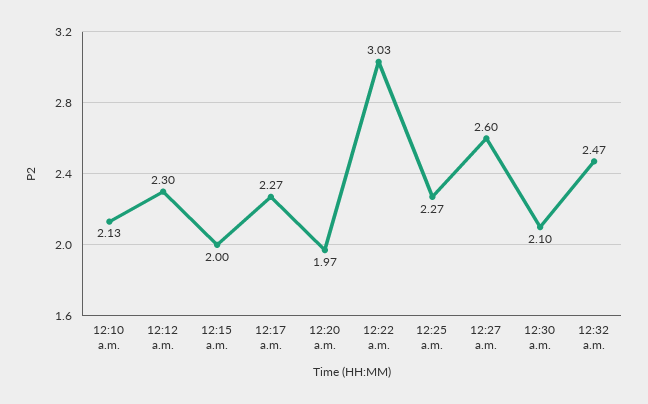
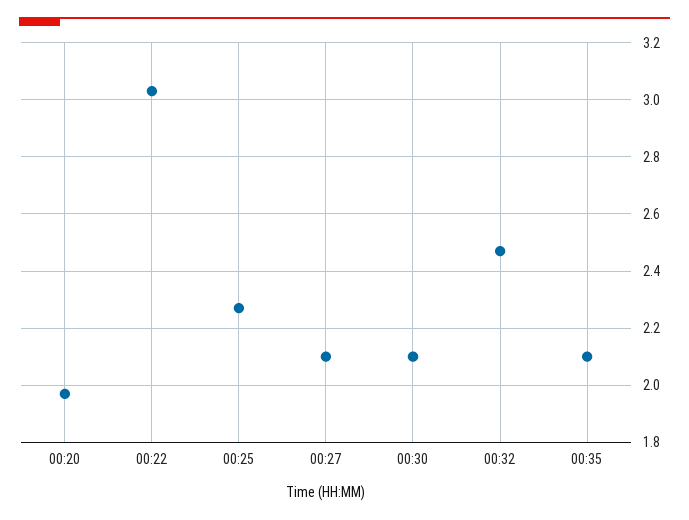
12:10 a.m.: 2.13 -> none
12:12 a.m.: 2.3 -> none
12:15 a.m.: 2 -> none
12:17 a.m.: 2.27 -> none
12:27 a.m.: 2.6 -> 2.1
00:35: none -> 2.1

